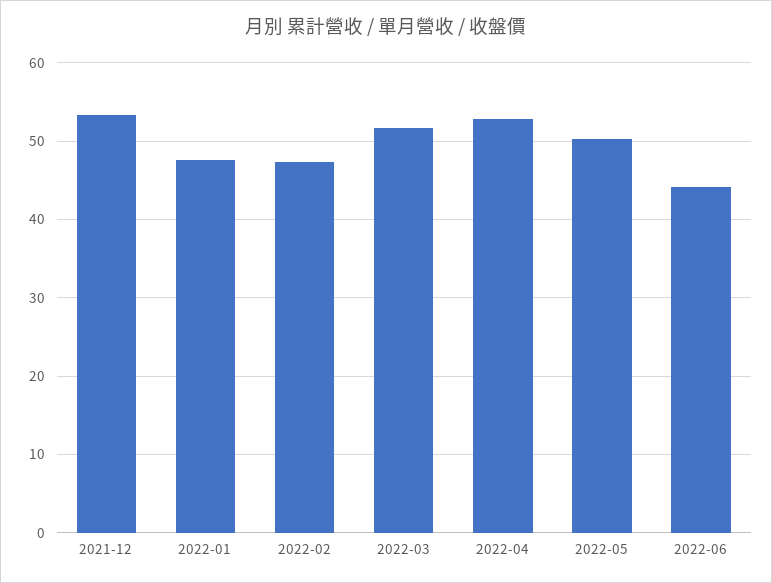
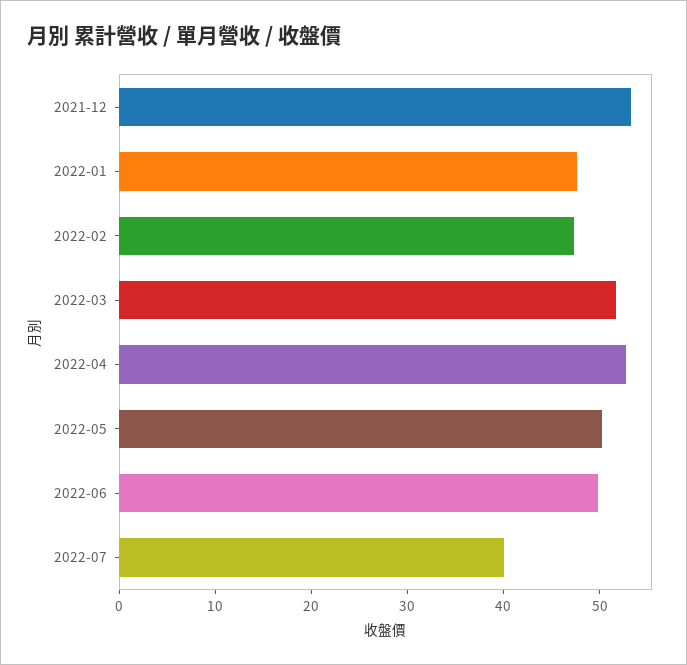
2022-06: 44 -> 50
2022-07: none -> 40

